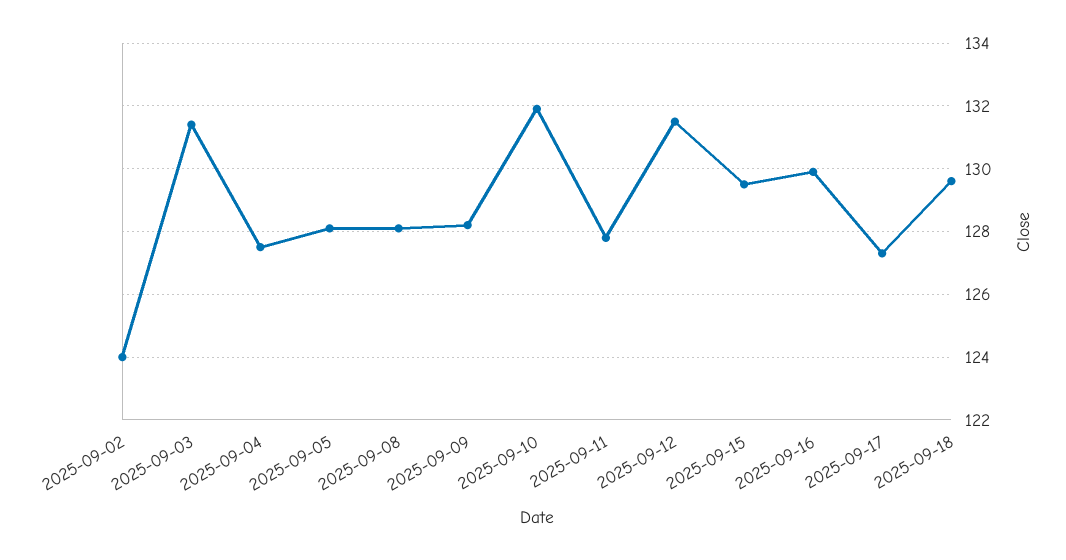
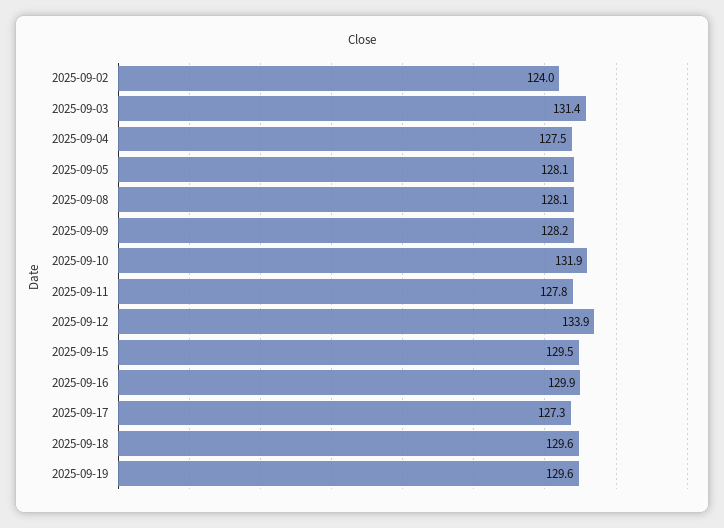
2025-09-12: 131.5 -> 133.9
2025-09-19: none -> 129.6

